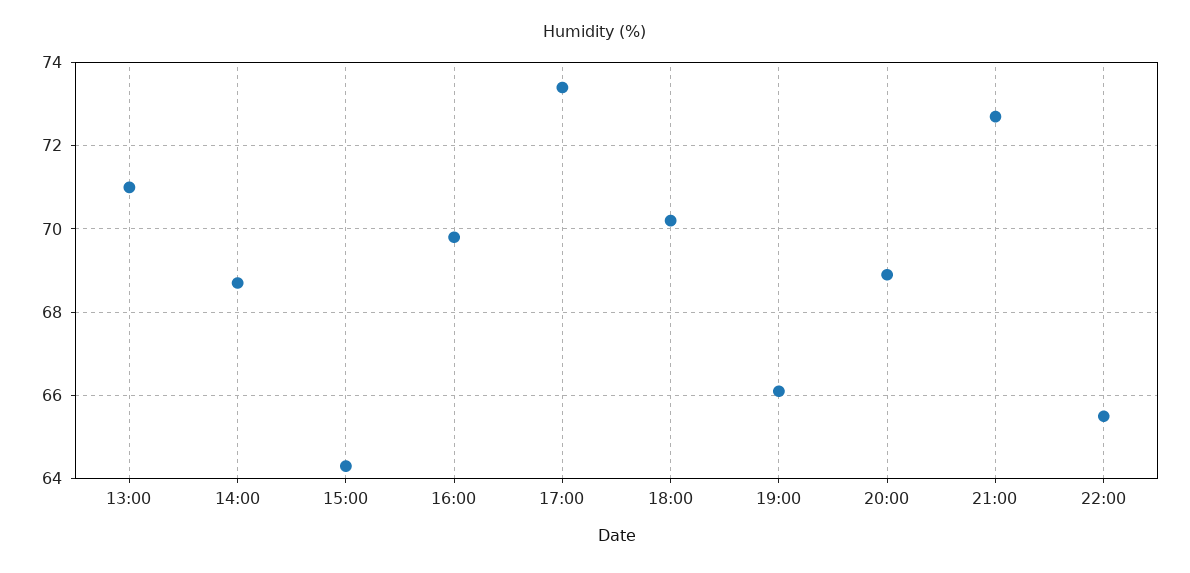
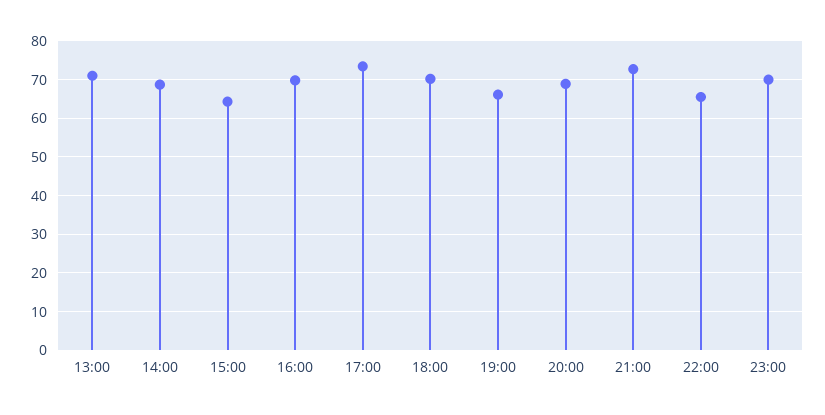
23:00: none -> 70

